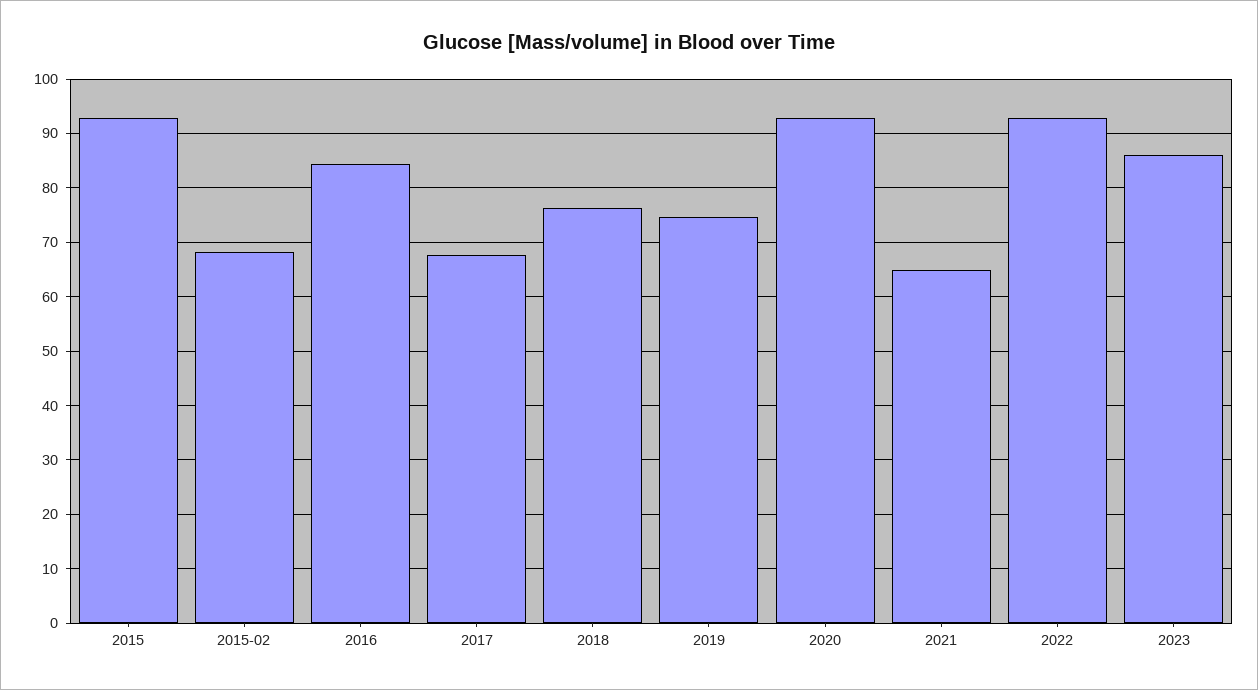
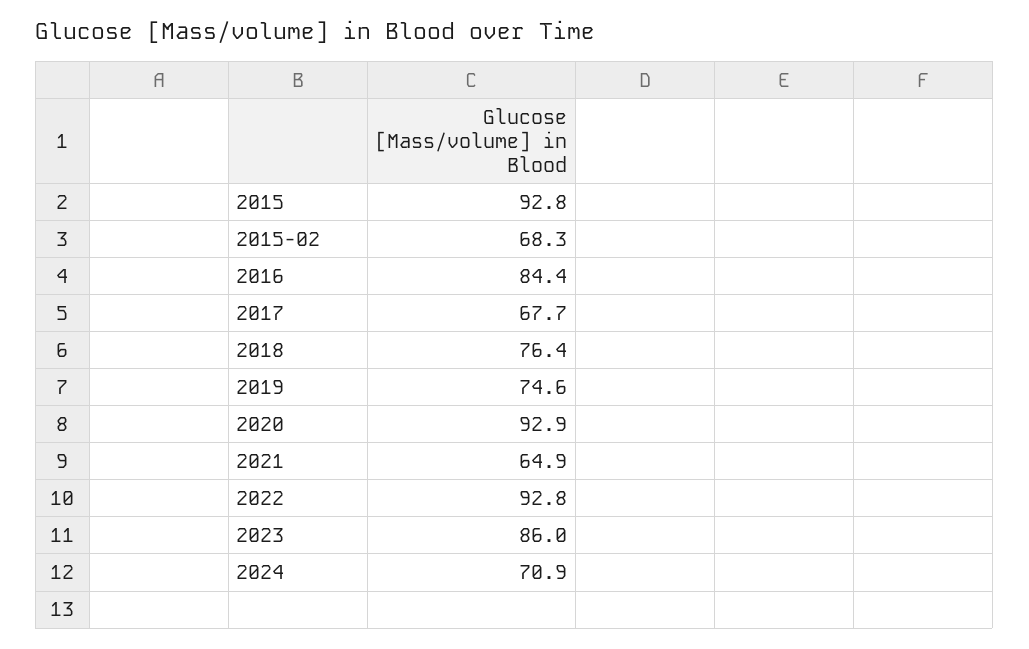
2024: none -> 70.9

